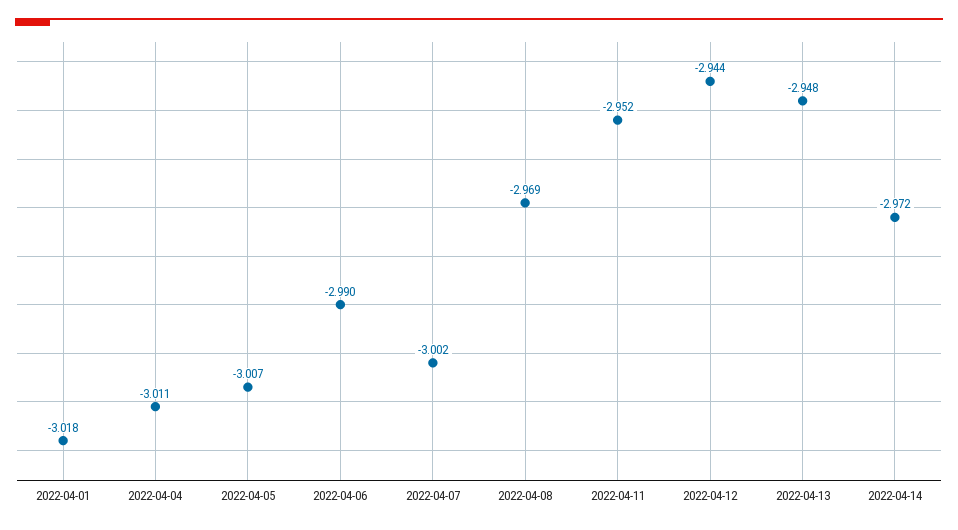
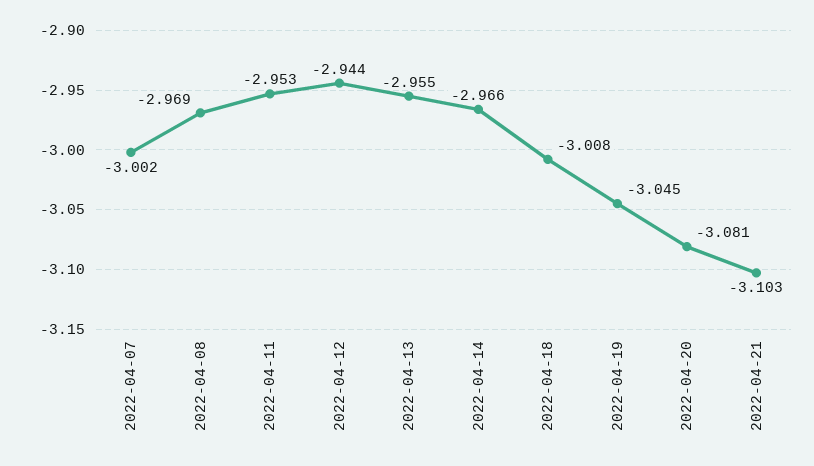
2022-04-01: -3.018 -> none
2022-04-04: -3.011 -> none
2022-04-05: -3.007 -> none
2022-04-06: -2.99 -> none
2022-04-11: -2.952 -> -2.953
2022-04-13: -2.948 -> -2.955
2022-04-14: -2.972 -> -2.966
2022-04-18: none -> -3.008
2022-04-19: none -> -3.045
2022-04-20: none -> -3.081
2022-04-21: none -> -3.103

